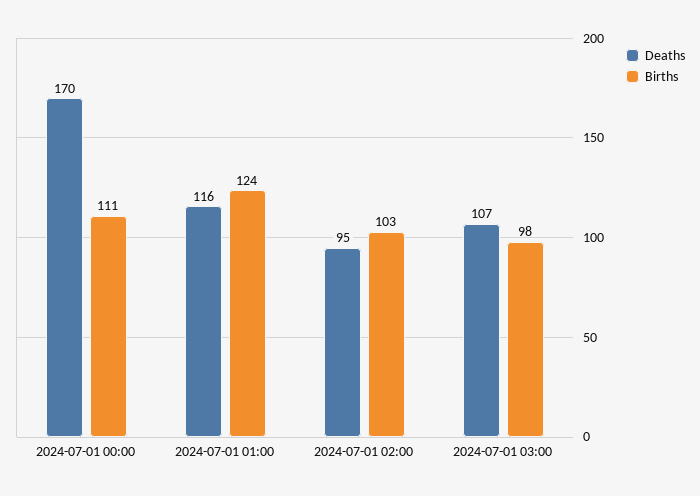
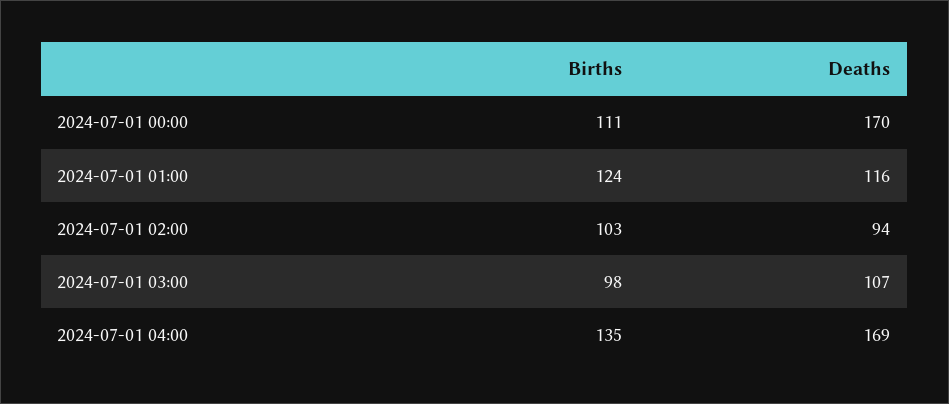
Deaths, 2024-07-01 02:00: 95 -> 94
Births, 2024-07-01 04:00: none -> 135
Deaths, 2024-07-01 04:00: none -> 169

